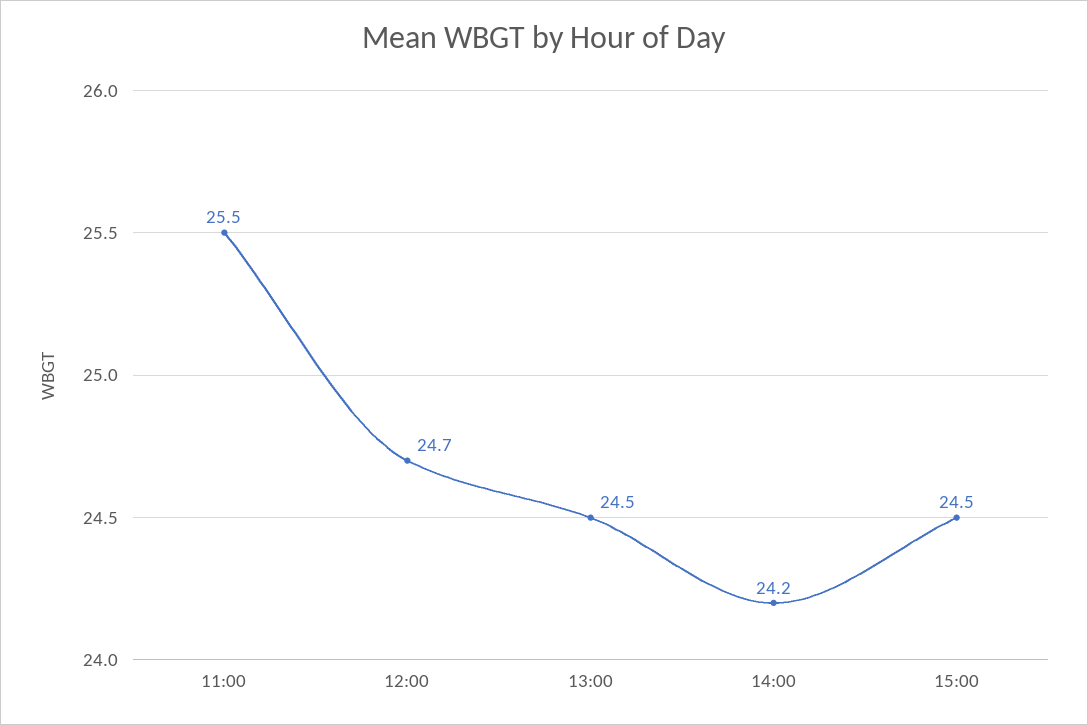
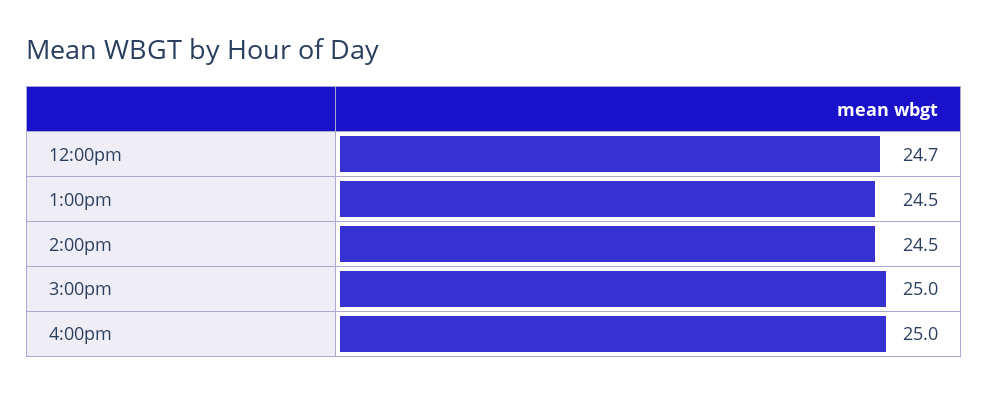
11:00: 25.5 -> none
14:00: 24.2 -> 24.5
15:00: 24.5 -> 25
4:00pm: none -> 25

